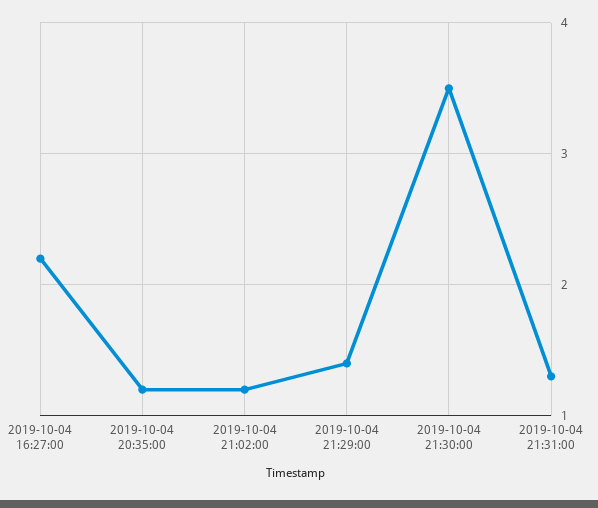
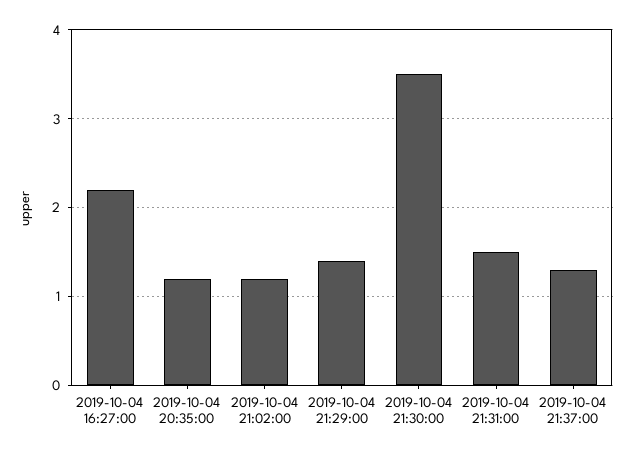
2019-10-04 21:31:00: 1.3 -> 1.5
2019-10-04 21:37:00: none -> 1.3

